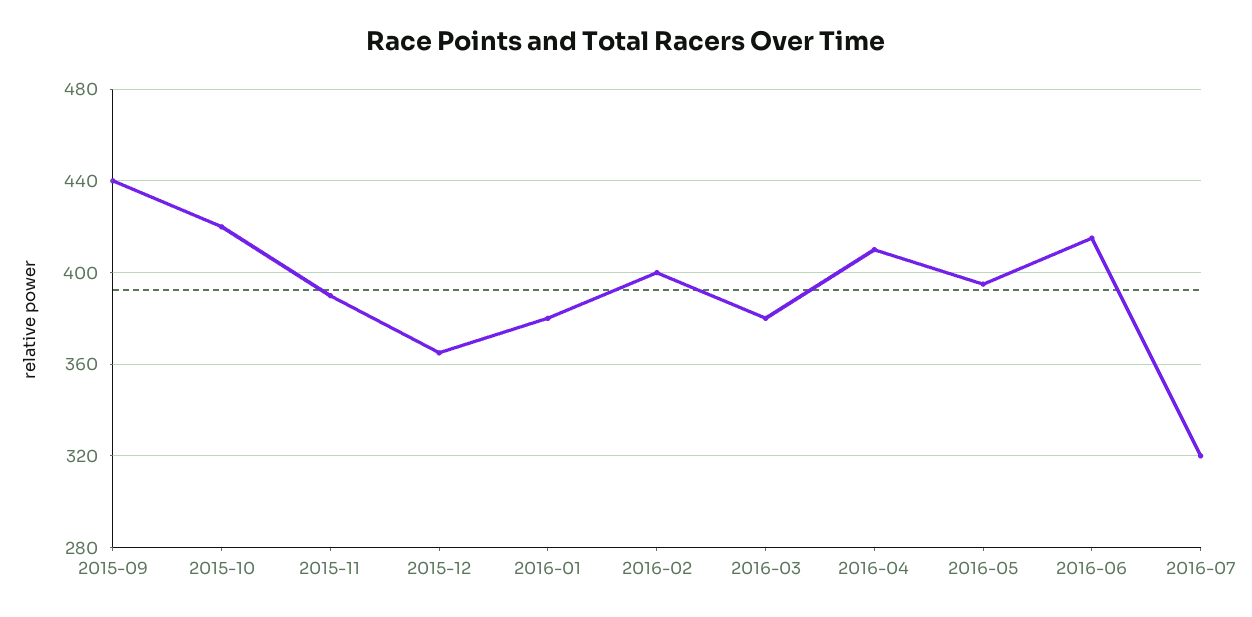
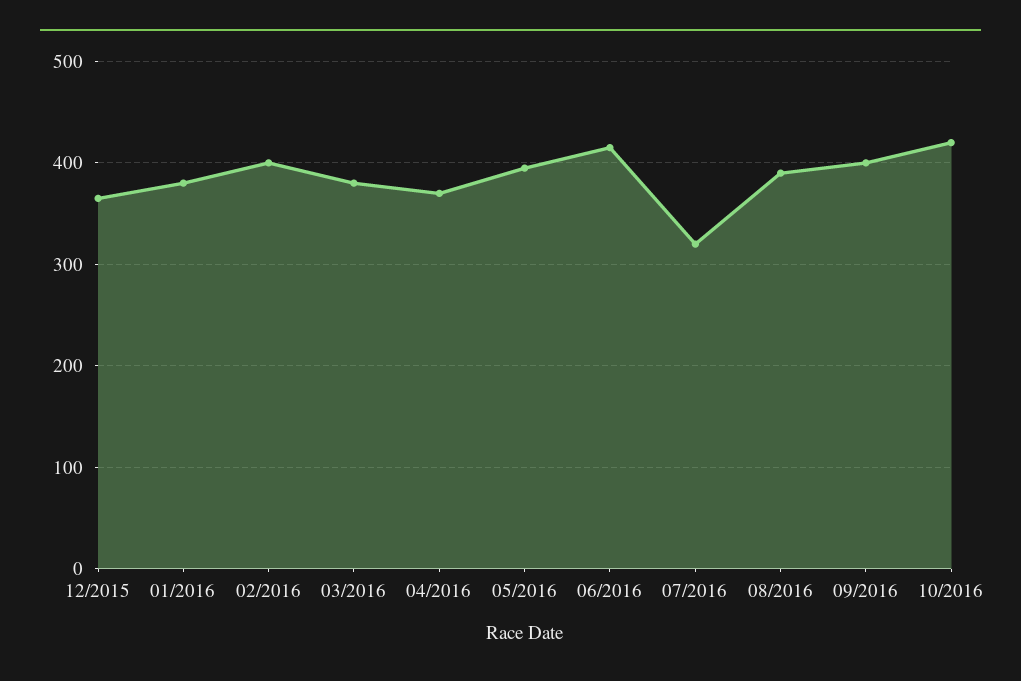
2015-09: 440 -> none
2015-10: 420 -> none
2015-11: 390 -> none
2016-04: 410 -> 370
08/2016: none -> 390
09/2016: none -> 400
10/2016: none -> 420

